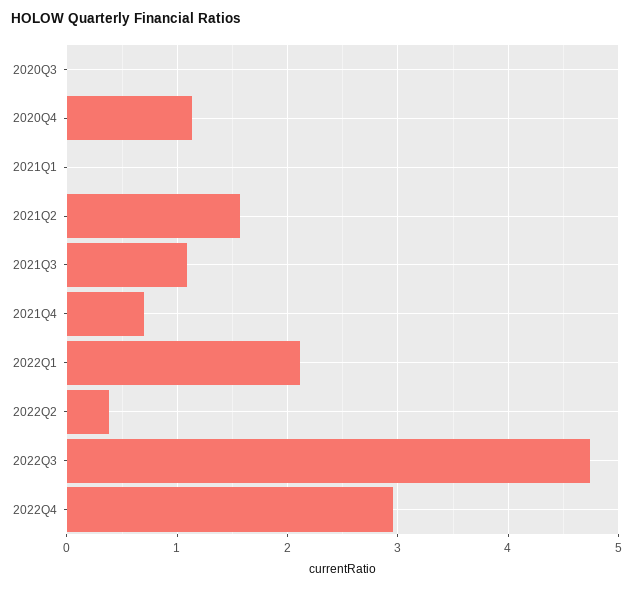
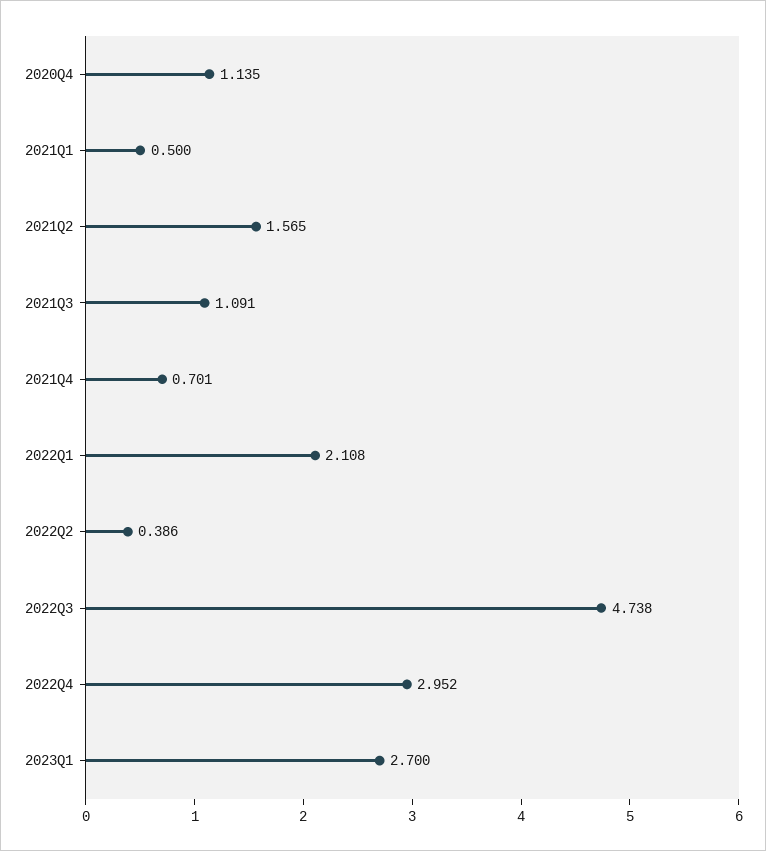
2020Q3: 0 -> none
2021Q1: 0 -> 0.5
2023Q1: none -> 2.7

